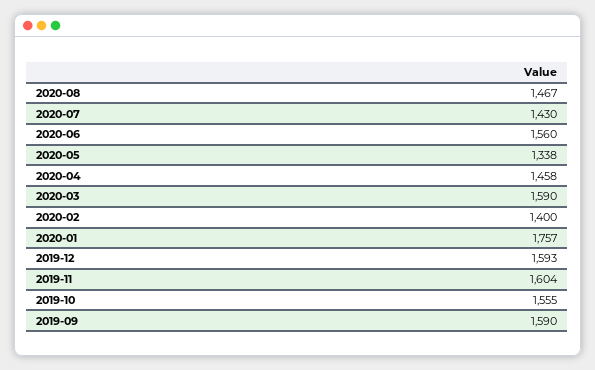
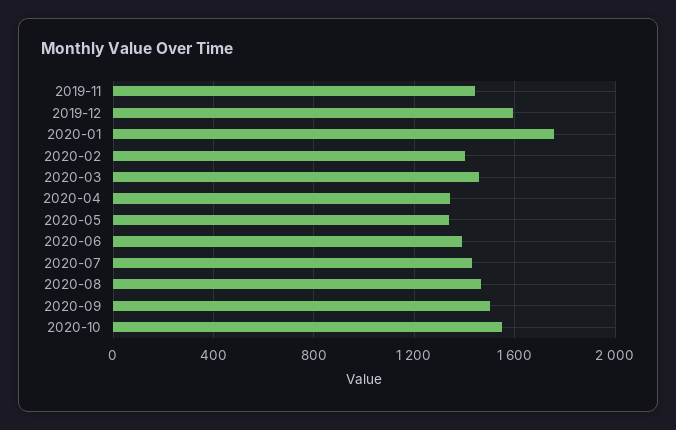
2020-06: 1560 -> 1400
2020-04: 1458 -> 1350
2020-03: 1590 -> 1450
2019-11: 1604 -> 1450
2019-10: 1555 -> none
2019-09: 1590 -> none
2020-09: none -> 1500
2020-10: none -> 1550

